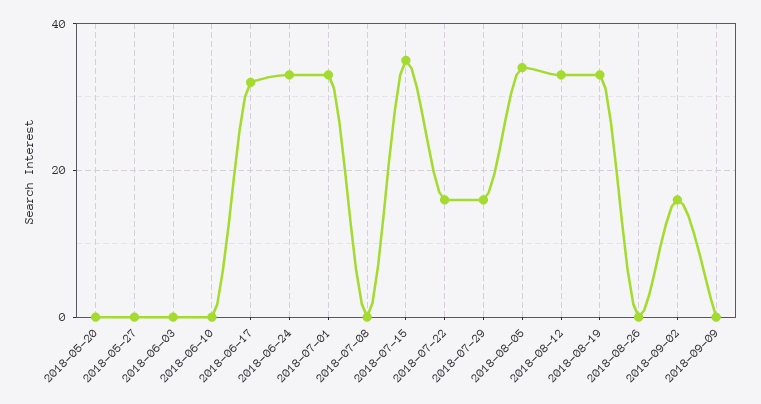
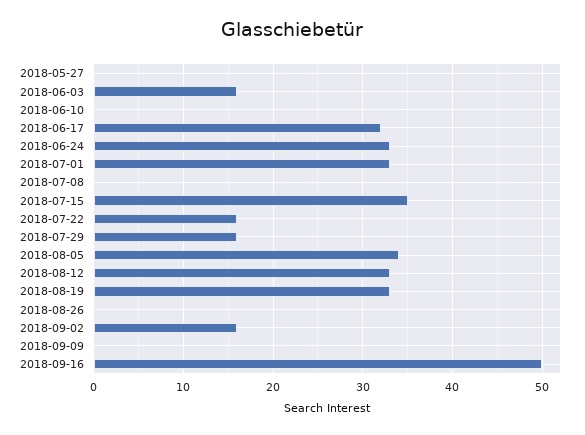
2018-05-20: 0 -> none
2018-06-03: 0 -> 16
2018-09-16: none -> 50

